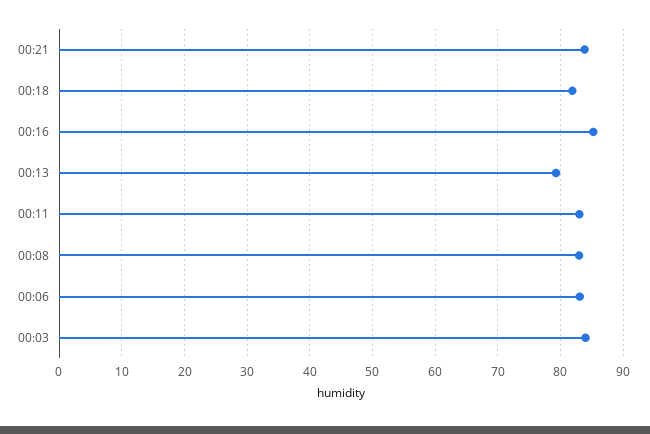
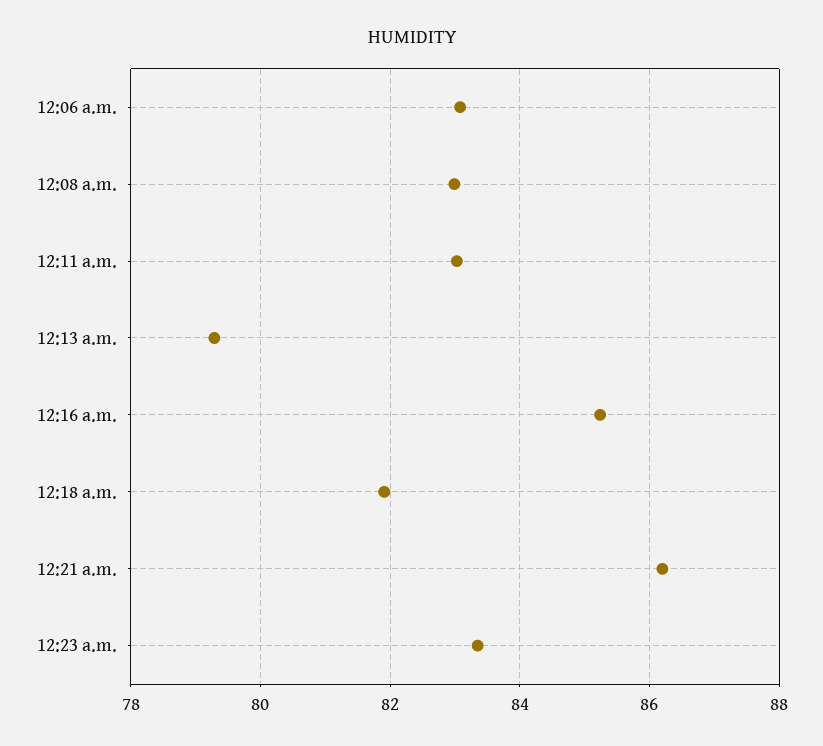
00:21: 84 -> 86.2
00:03: 84 -> none
12:23 a.m.: none -> 83.4

